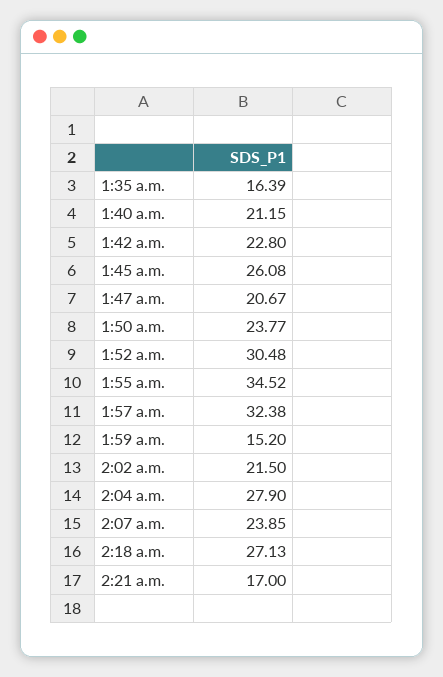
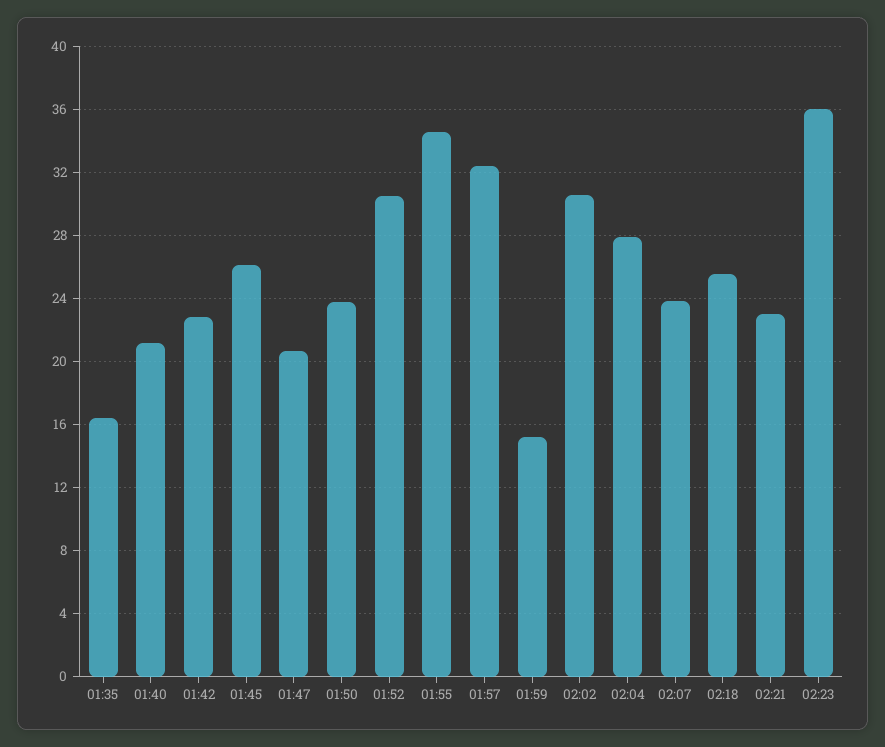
2:02 a.m.: 21.5 -> 30.5
2:18 a.m.: 27.13 -> 25.5
2:21 a.m.: 17 -> 23
02:23: none -> 36

